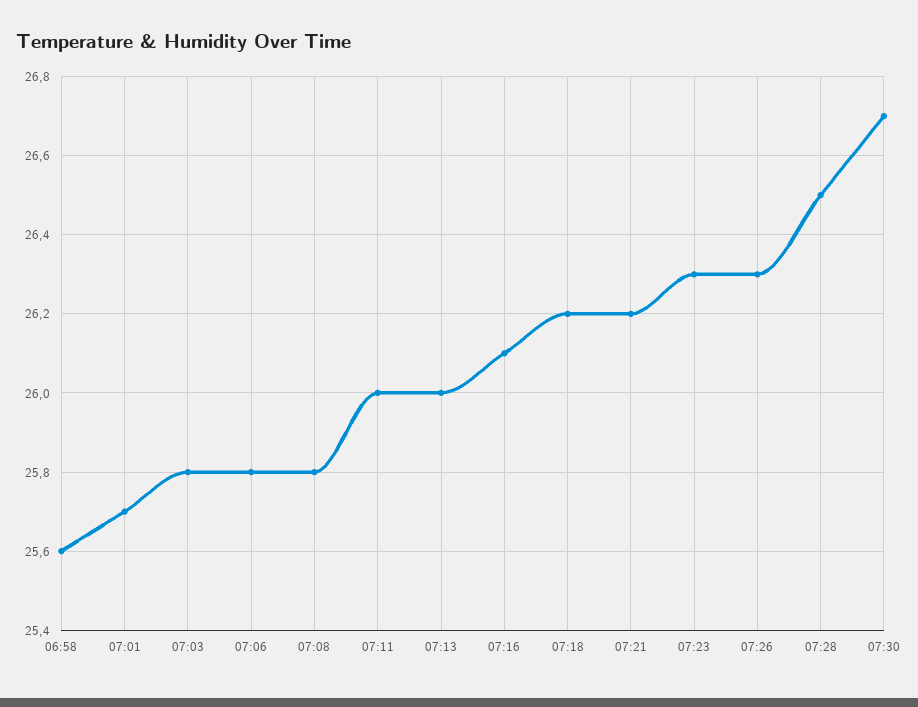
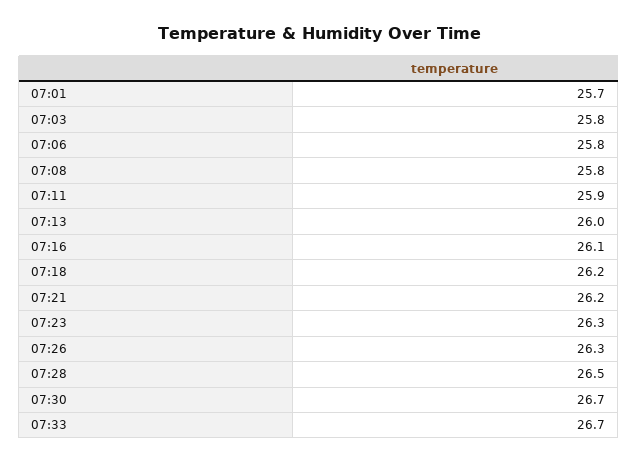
06:58: 25.6 -> none
07:11: 26 -> 25.9
07:33: none -> 26.7

